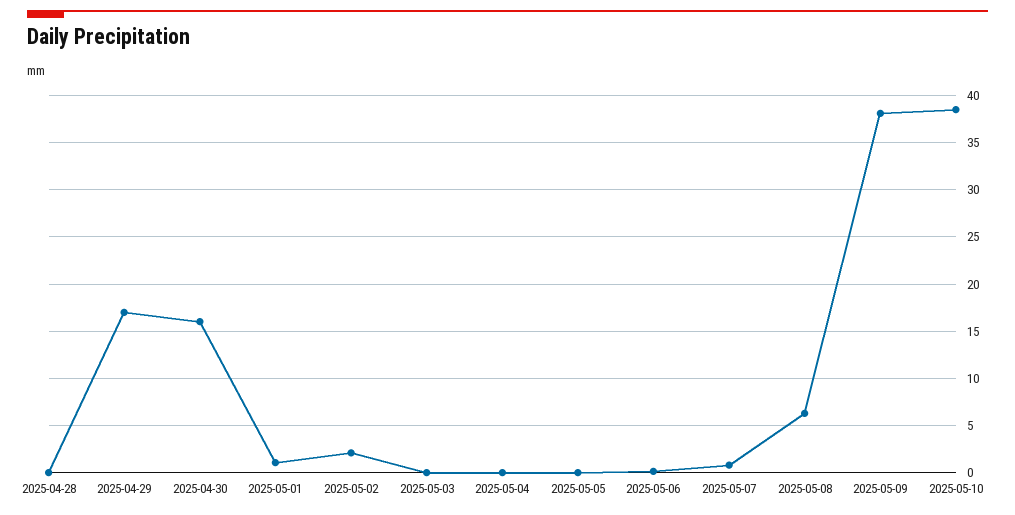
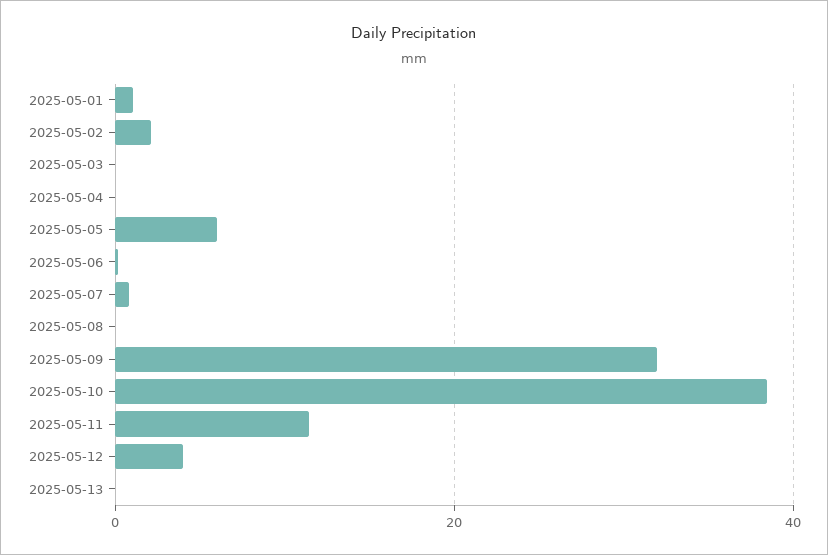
2025-04-28: 0 -> none
2025-04-29: 17 -> none
2025-04-30: 16 -> none
2025-05-05: 0 -> 6
2025-05-08: 6 -> 0
2025-05-09: 38 -> 32
2025-05-11: none -> 12
2025-05-12: none -> 4
2025-05-13: none -> 0

